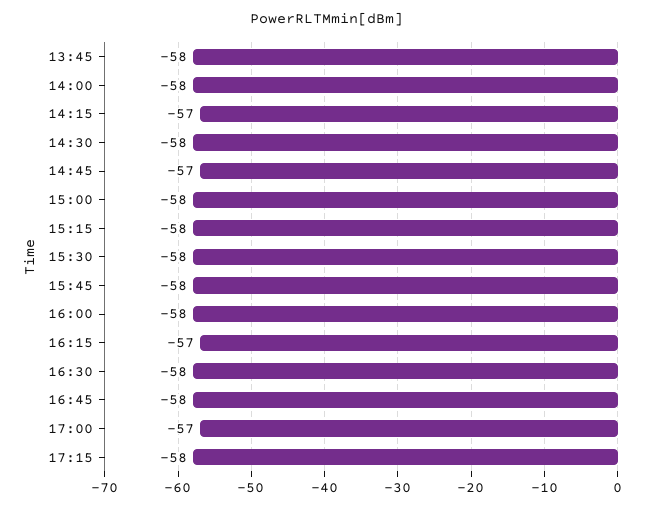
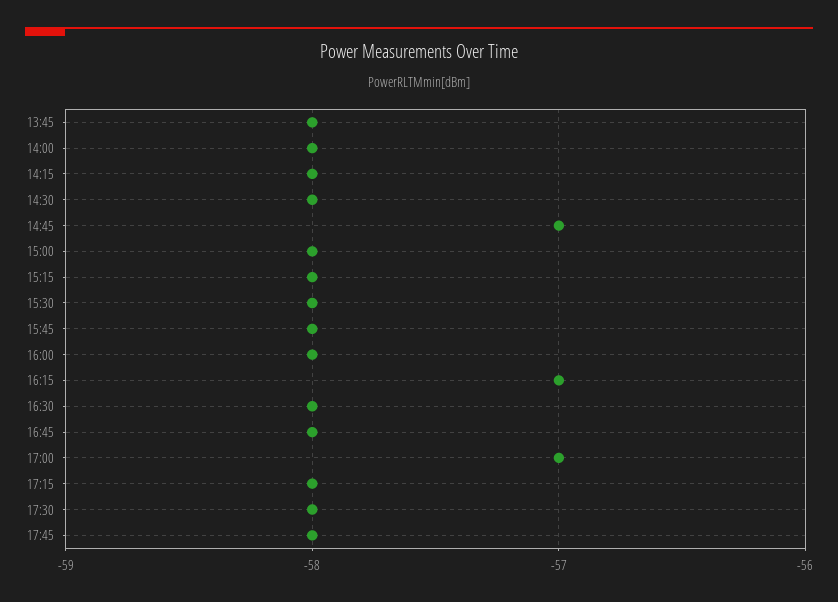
14:15: -57 -> -58
17:30: none -> -58
17:45: none -> -58

